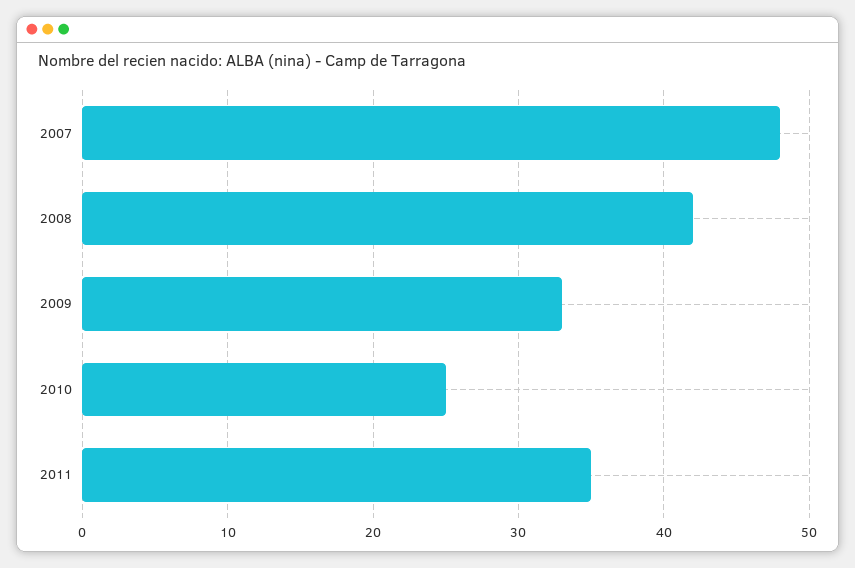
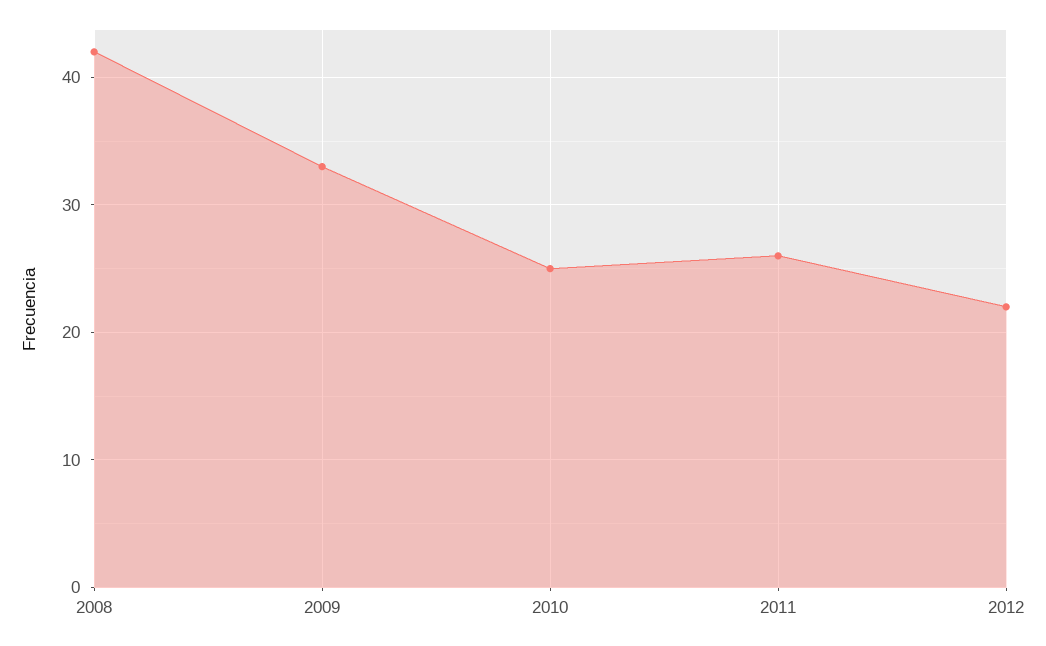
2007: 48 -> none
2011: 35 -> 26
2012: none -> 22

